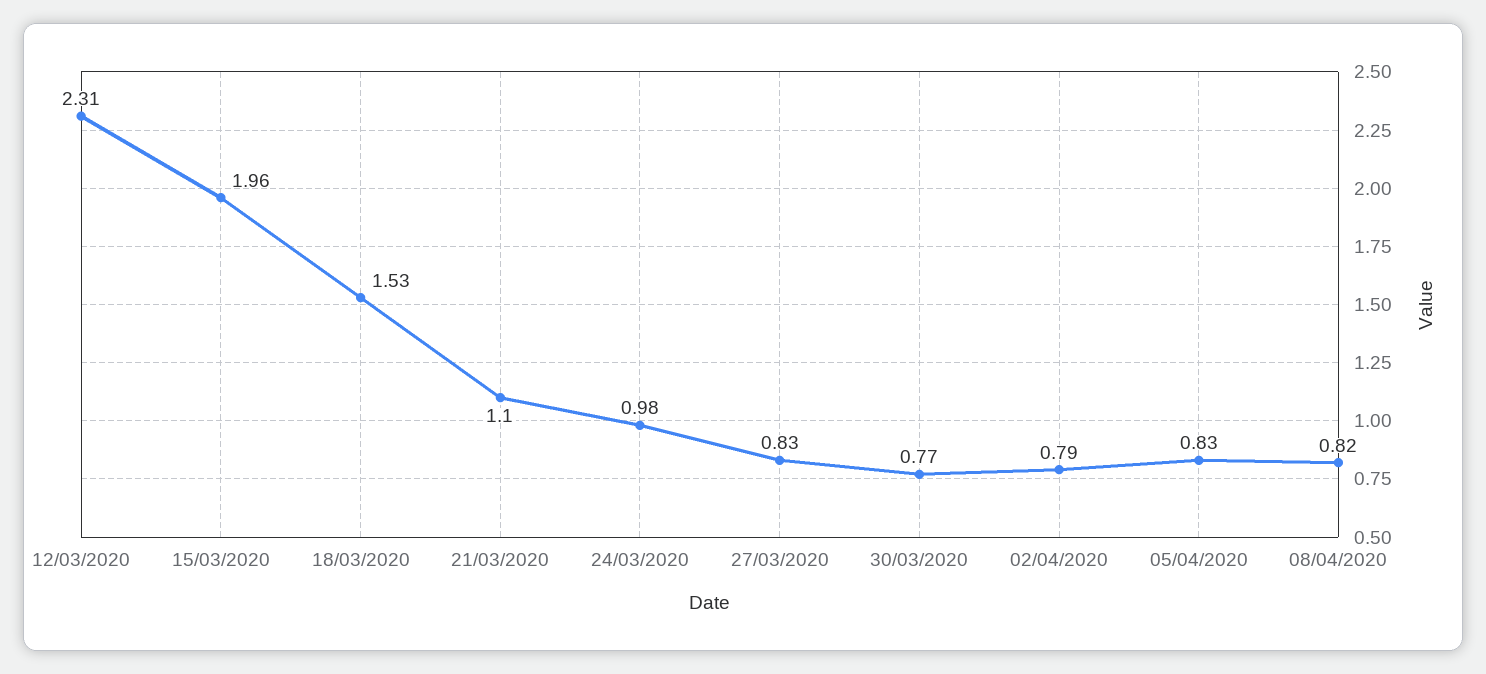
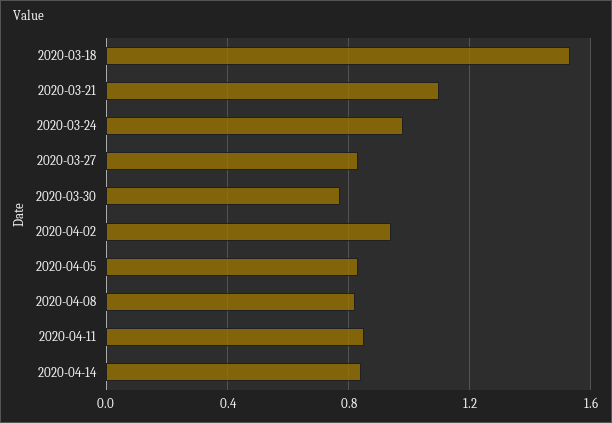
12/03/2020: 2.31 -> none
15/03/2020: 1.96 -> none
02/04/2020: 0.79 -> 0.95
2020-04-11: none -> 0.85
2020-04-14: none -> 0.85

